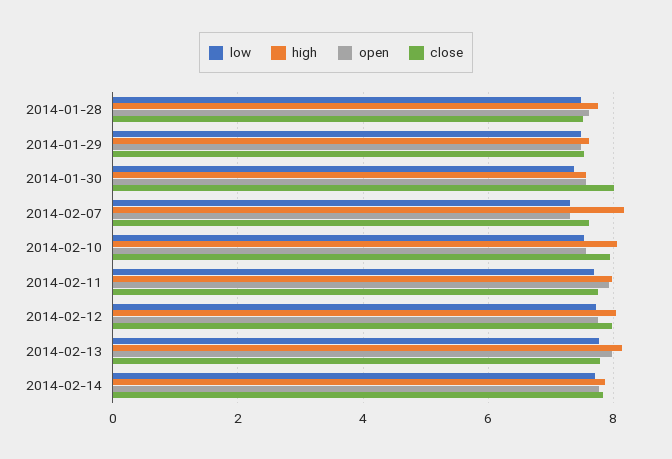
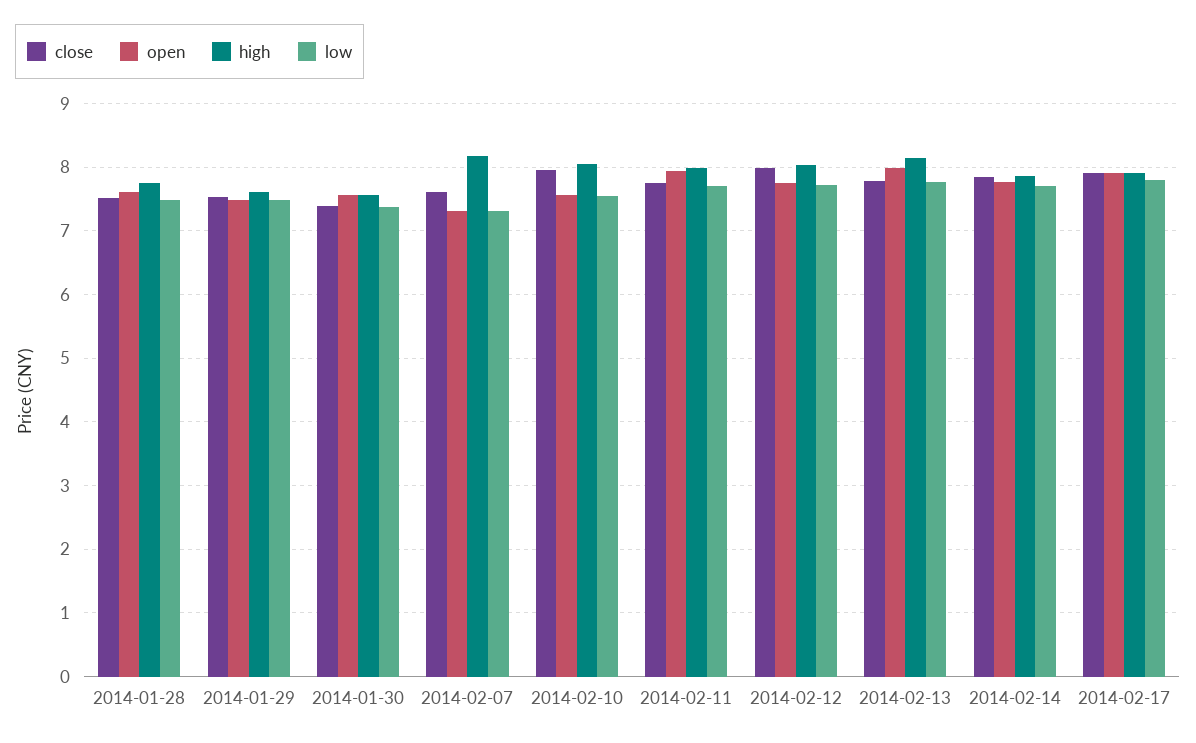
close, 2014-01-30: 8 -> 7.4
close, 2014-02-17: none -> 7.9
open, 2014-02-17: none -> 7.9
high, 2014-02-17: none -> 7.9
low, 2014-02-17: none -> 7.8

